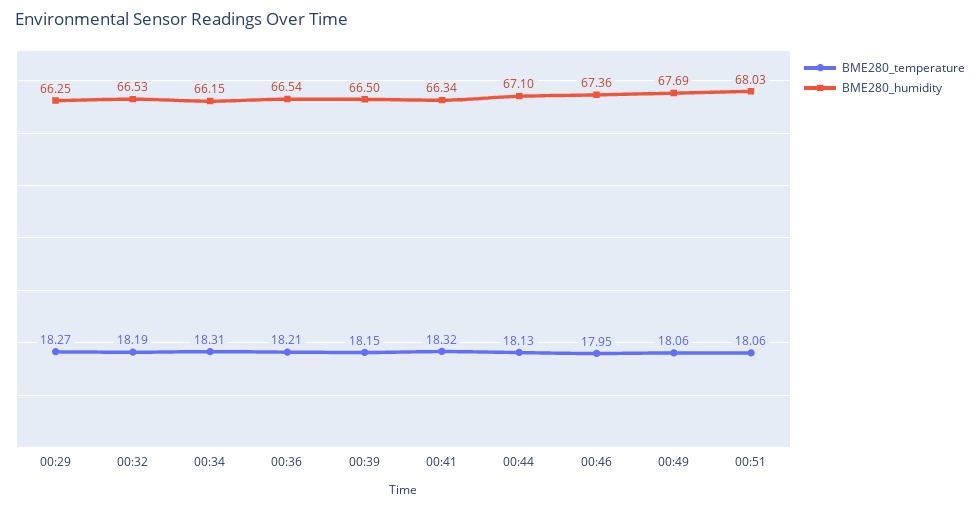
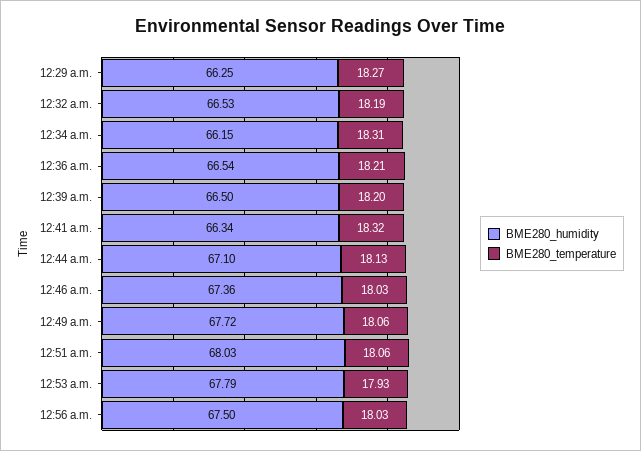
BME280_temperature, 00:39: 18.15 -> 18.2
BME280_temperature, 00:46: 17.95 -> 18.03
BME280_humidity, 00:49: 67.69 -> 67.72
BME280_humidity, 12:53 a.m.: none -> 67.79
BME280_temperature, 12:53 a.m.: none -> 17.93
BME280_humidity, 12:56 a.m.: none -> 67.5
BME280_temperature, 12:56 a.m.: none -> 18.03

